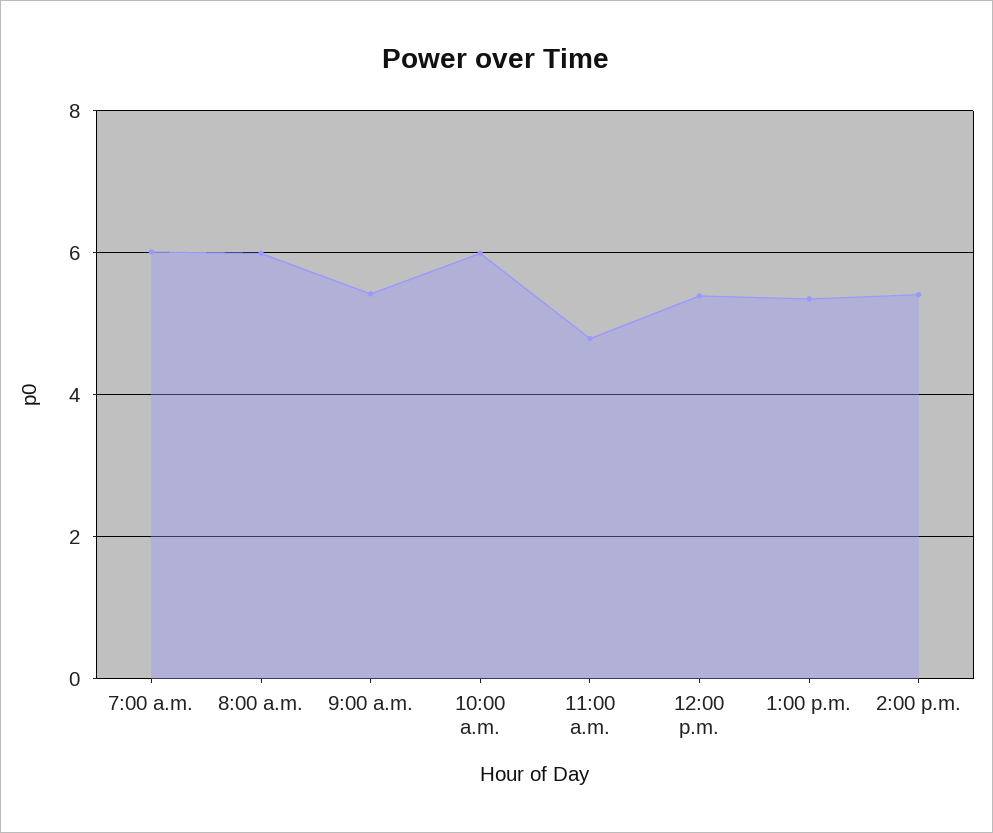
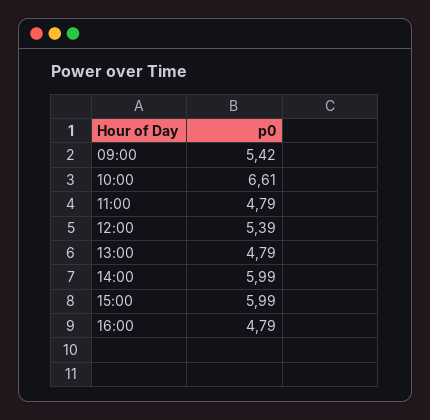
7:00 a.m.: 6 -> none
8:00 a.m.: 6 -> none
10:00 a.m.: 6 -> 6.61
1:00 p.m.: 5.4 -> 4.79
2:00 p.m.: 5.4 -> 5.99
15:00: none -> 5.99
16:00: none -> 4.79

